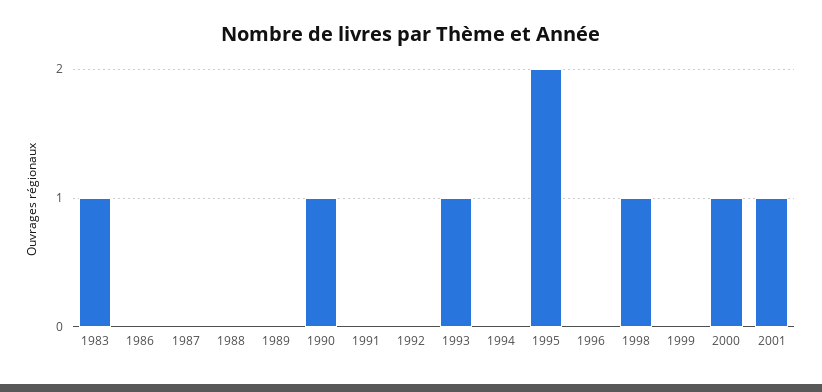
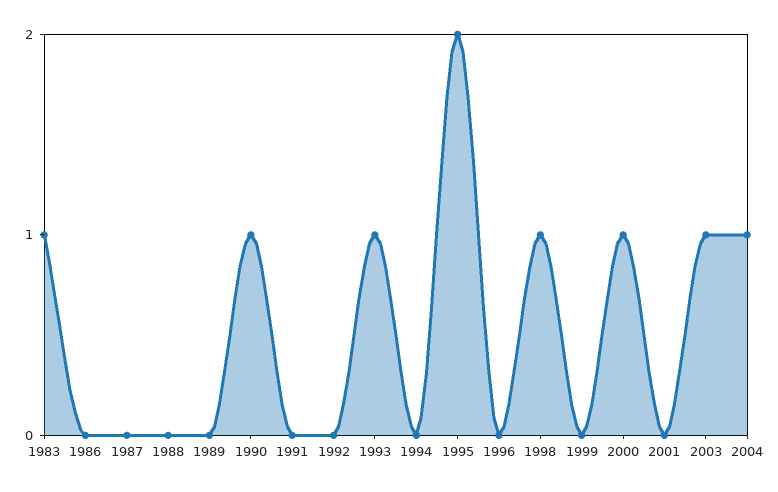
2001: 1 -> 0
2003: none -> 1
2004: none -> 1

